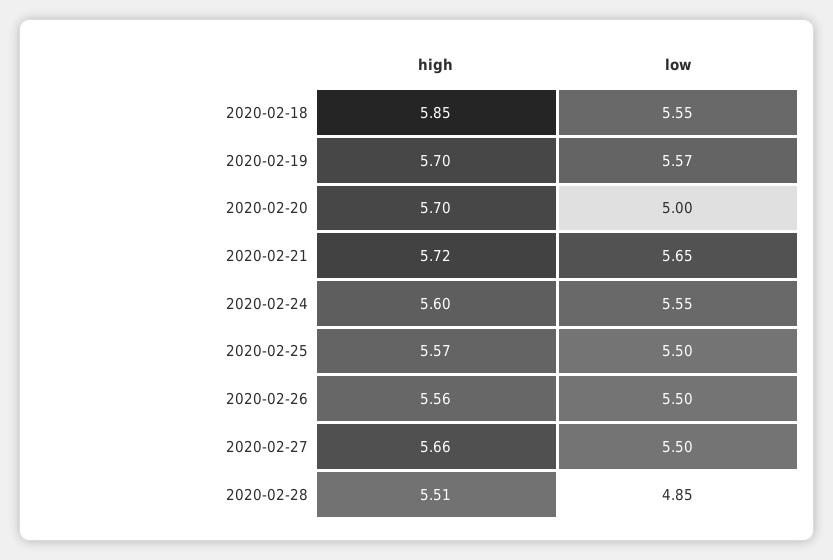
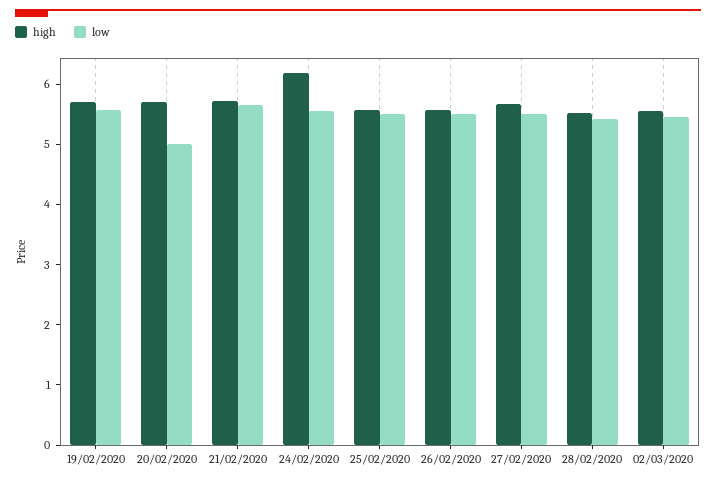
high, 2020-02-18: 5.85 -> none
low, 2020-02-18: 5.55 -> none
high, 2020-02-24: 5.6 -> 6.2
low, 2020-02-28: 4.85 -> 5.4
high, 02/03/2020: none -> 5.6
low, 02/03/2020: none -> 5.4

